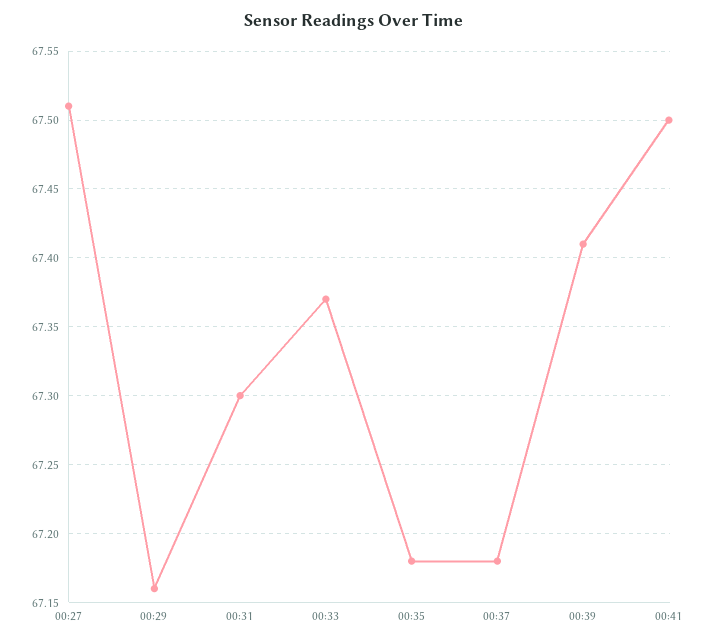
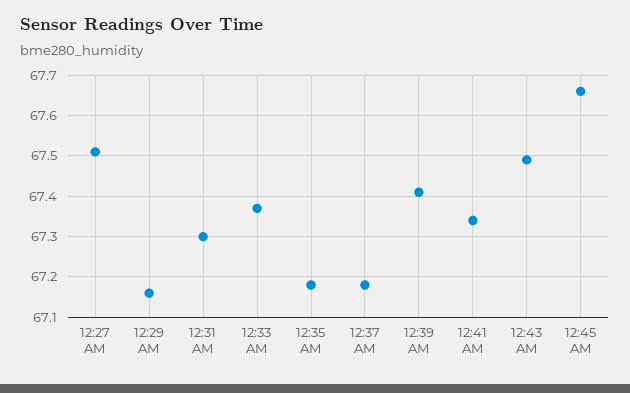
00:41: 67.5 -> 67.35
12:43 AM: none -> 67.5
12:45 AM: none -> 67.65

